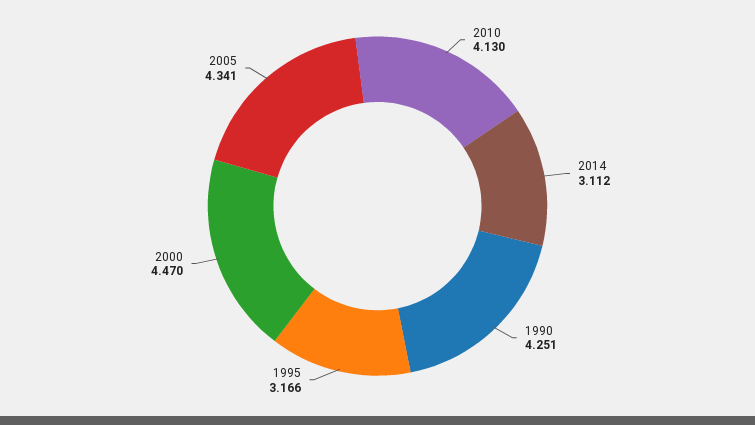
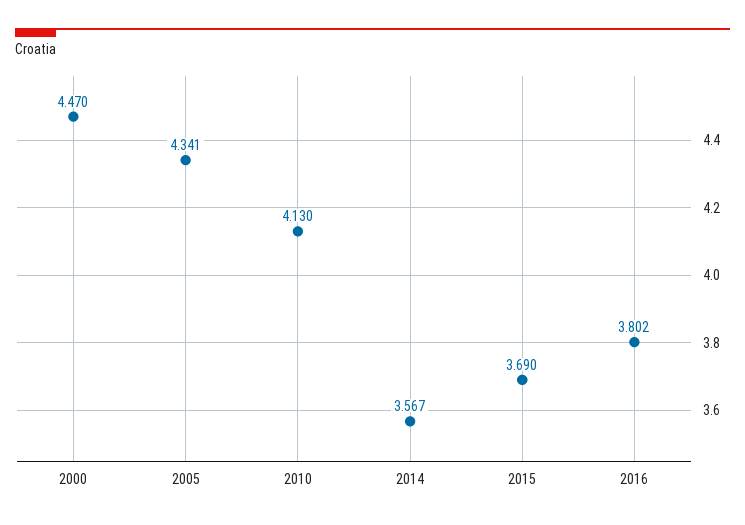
2014: 3.112 -> 3.567
1990: 4.251 -> none
1995: 3.166 -> none
2015: none -> 3.69
2016: none -> 3.802

